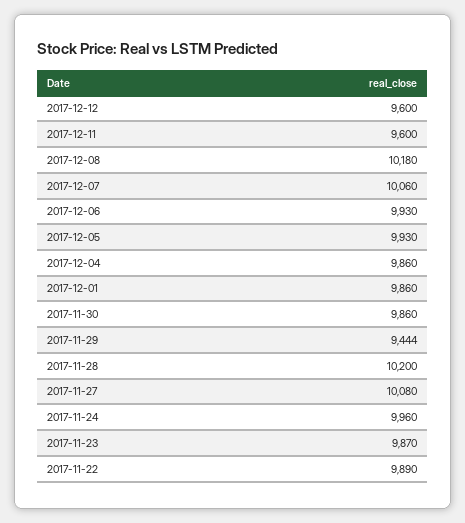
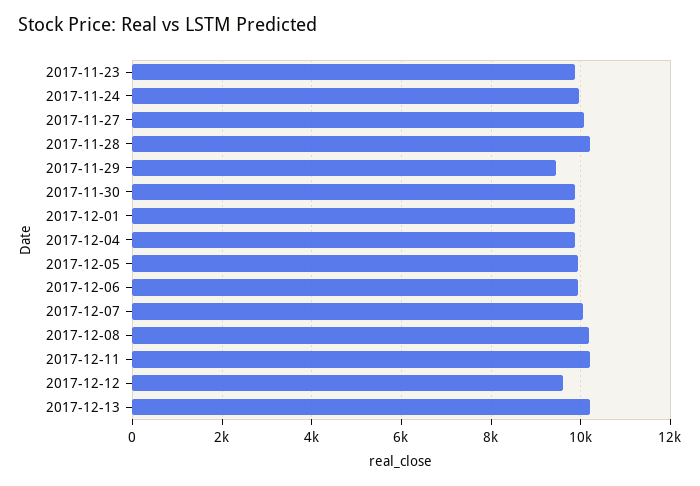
2017-12-11: 9600 -> 10200
2017-11-22: 9890 -> none
2017-12-13: none -> 10200

